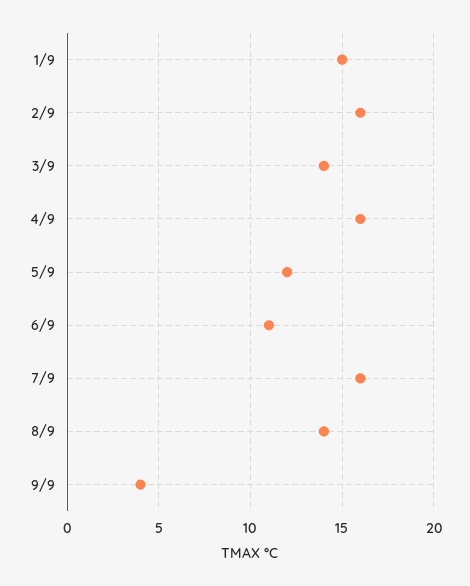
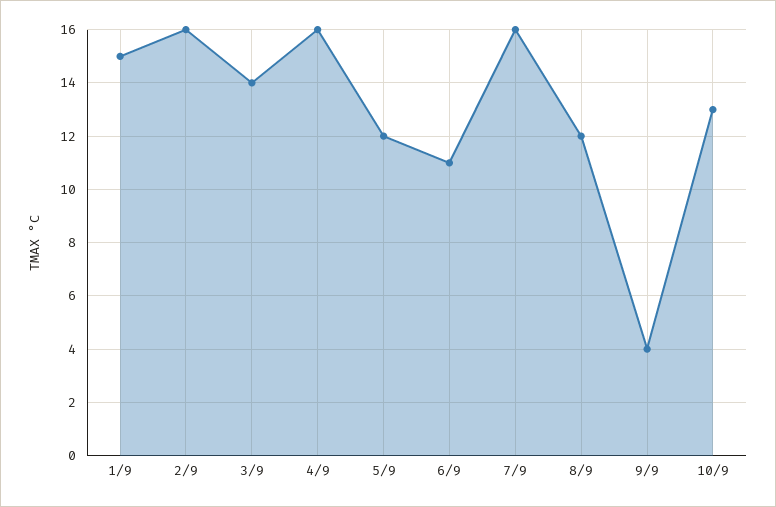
8/9: 14 -> 12
10/9: none -> 13

